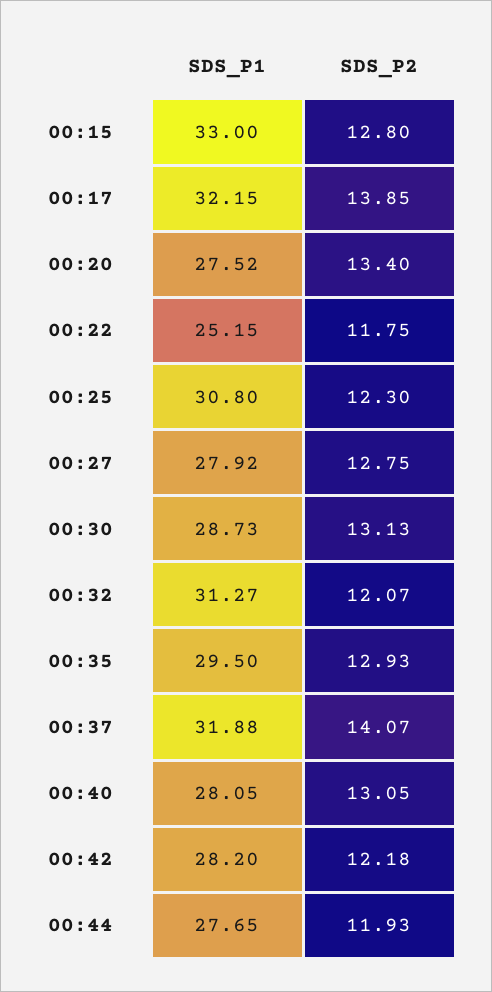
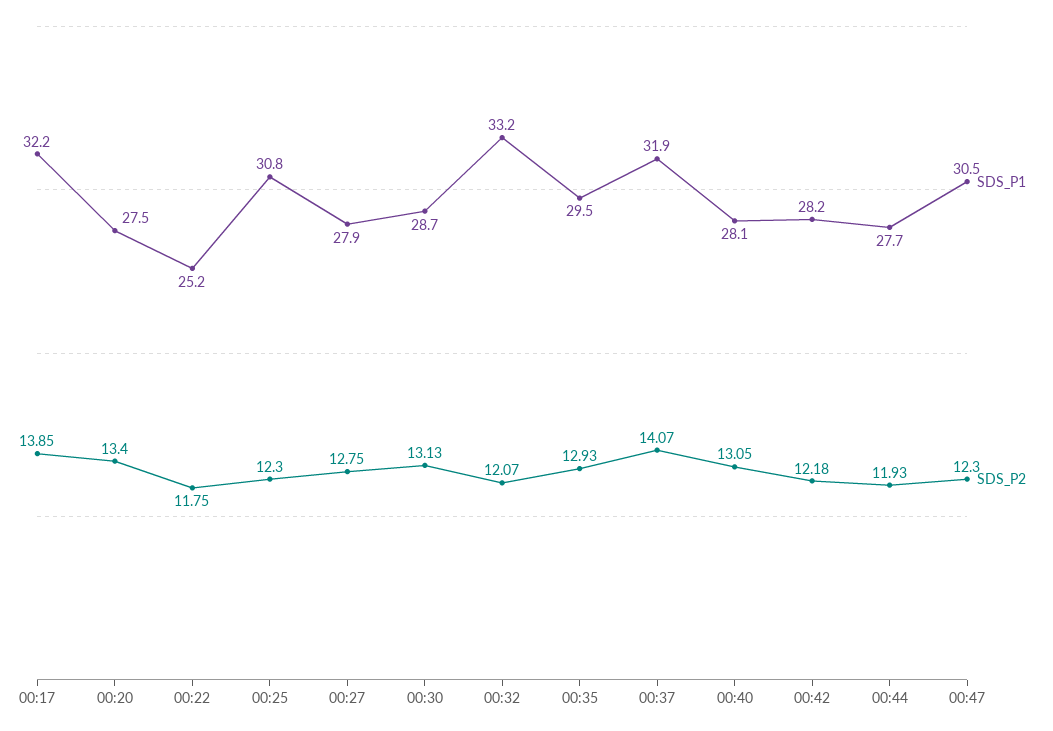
SDS_P1, 00:15: 33 -> none
SDS_P2, 00:15: 12.8 -> none
SDS_P1, 00:32: 31.27 -> 33.2
SDS_P1, 00:47: none -> 30.5
SDS_P2, 00:47: none -> 12.3

